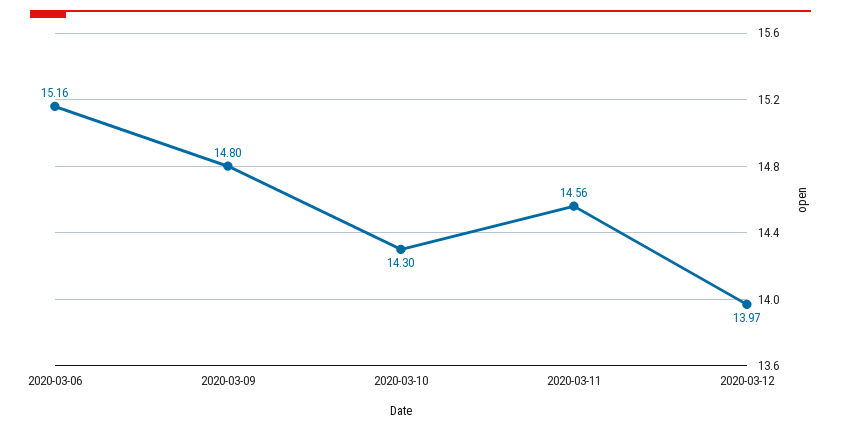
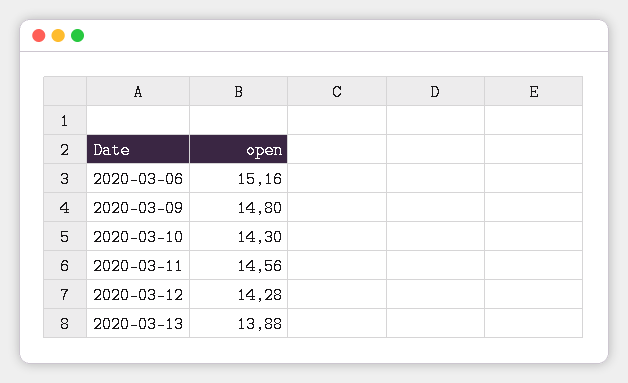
2020-03-12: 13.97 -> 14.28
2020-03-13: none -> 13.88

